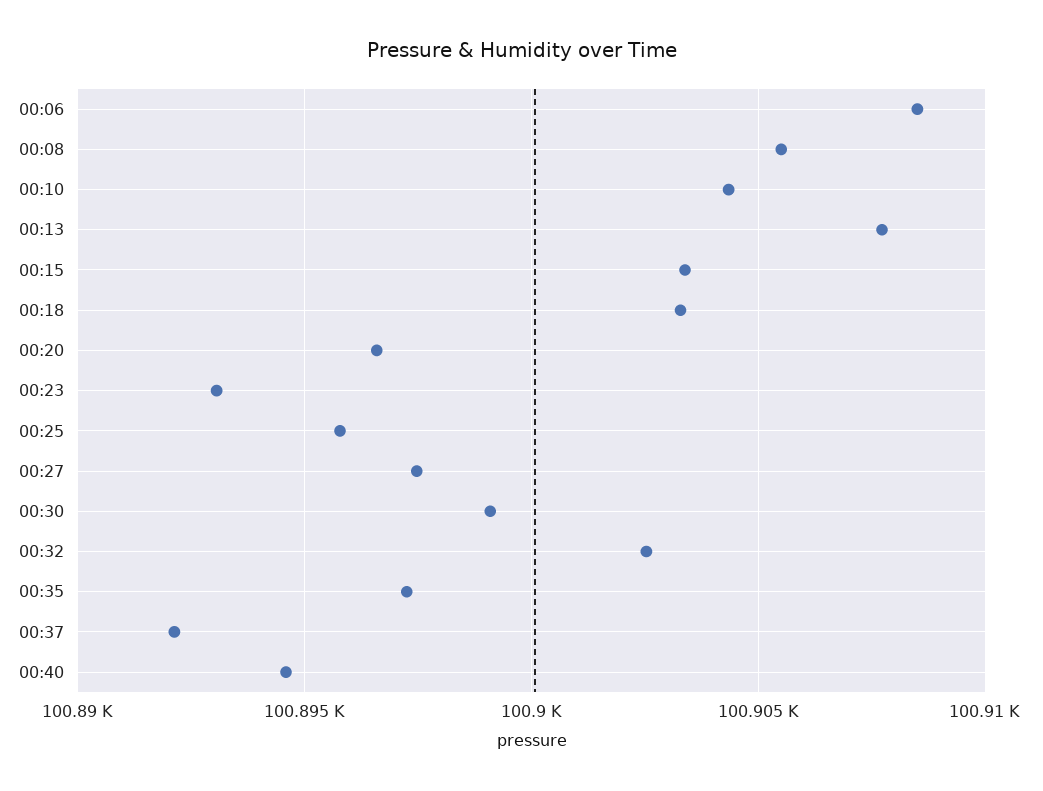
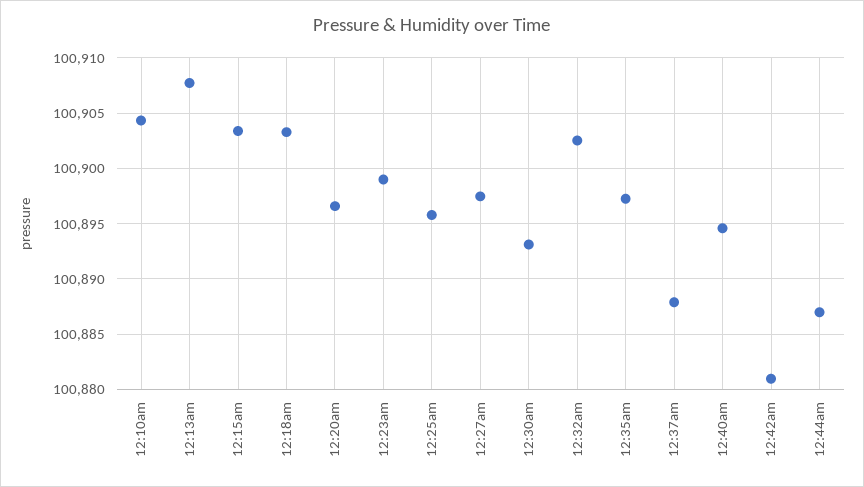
00:06: 100908.5 -> none
00:08: 100905.5 -> none
00:23: 100893 -> 100899
00:30: 100899 -> 100893
00:37: 100892 -> 100888
12:42am: none -> 100881
12:44am: none -> 100887

